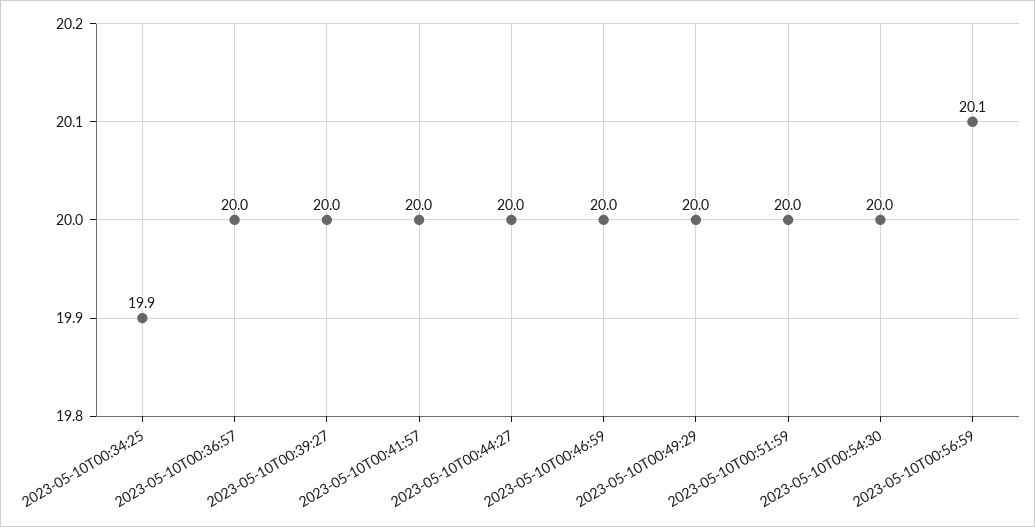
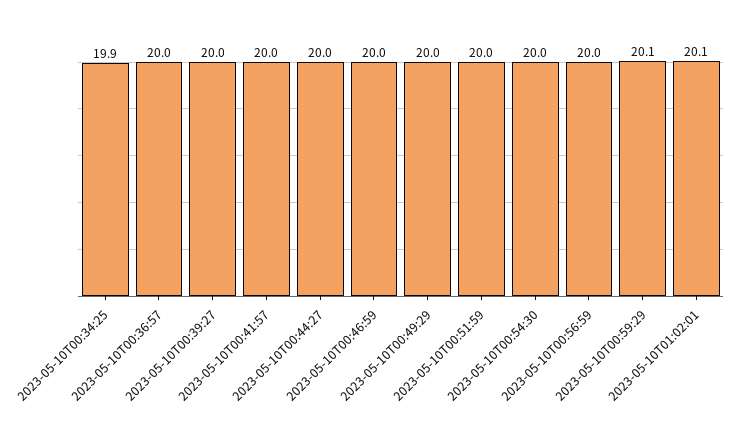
2023-05-10T00:56:59: 20.1 -> 20
2023-05-10T00:59:29: none -> 20.1
2023-05-10T01:02:01: none -> 20.1

